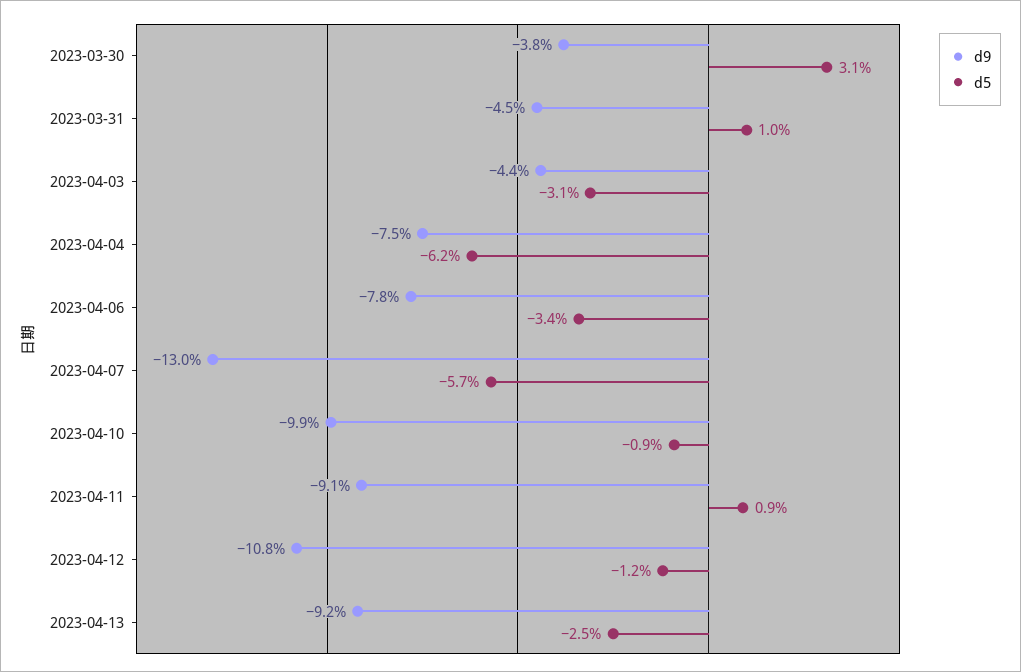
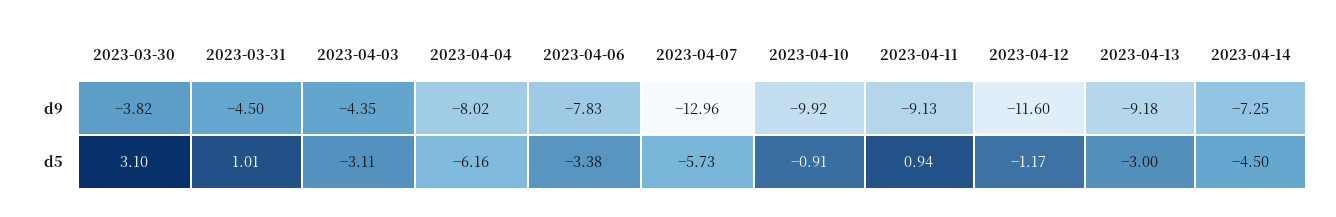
d9, 2023-04-04: -7.5 -> -8.02
d9, 2023-04-12: -10.8 -> -11.6
d5, 2023-04-13: -2.5 -> -3
d9, 2023-04-14: none -> -7.25
d5, 2023-04-14: none -> -4.5

